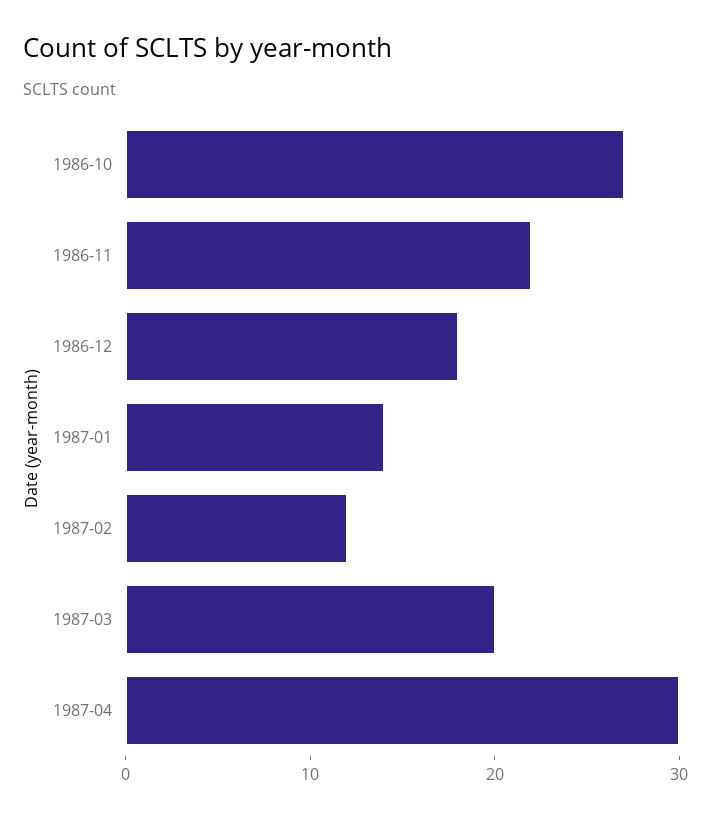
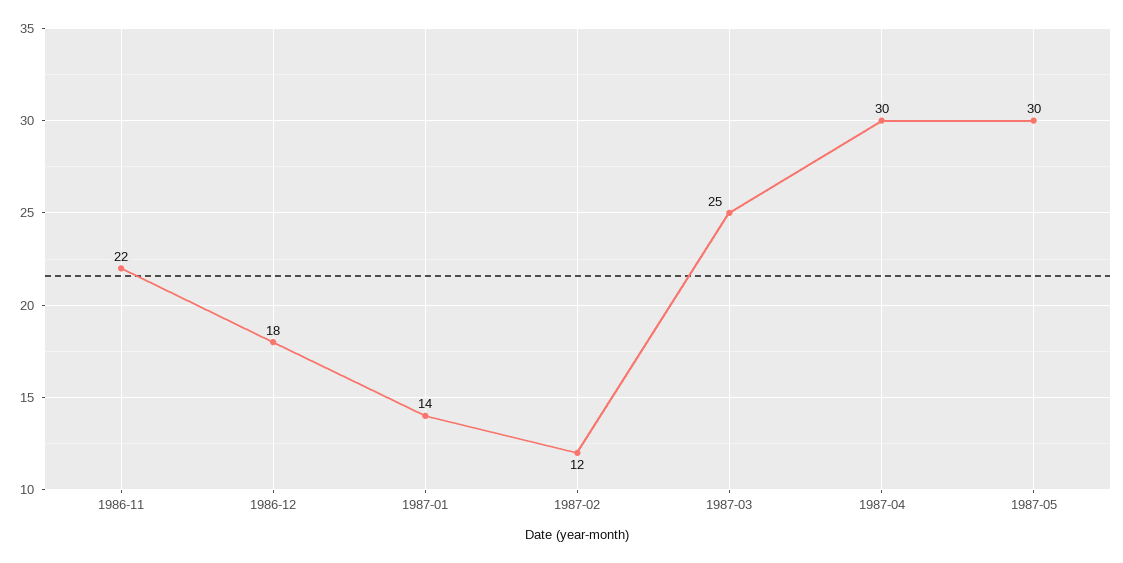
1986-10: 27 -> none
1987-03: 20 -> 25
1987-05: none -> 30

